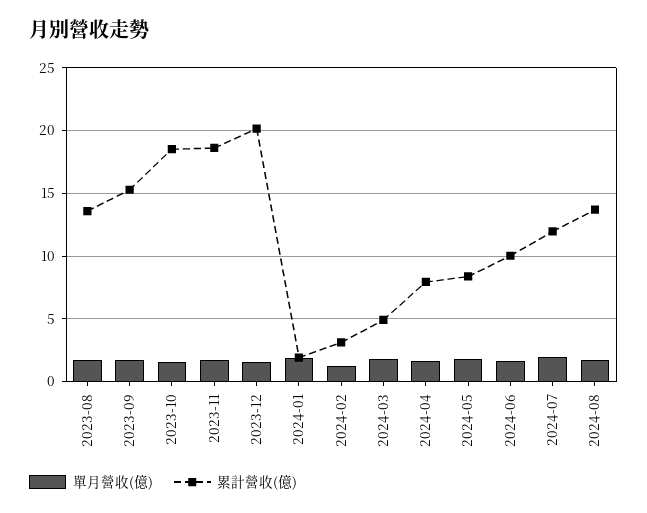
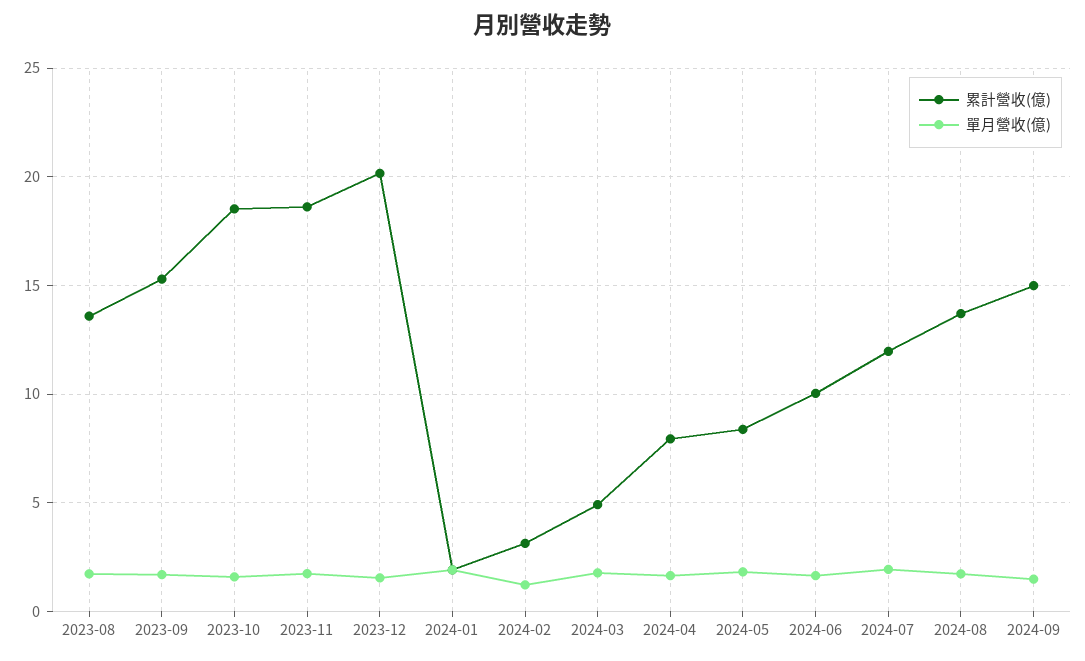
累計營收(億), 2024-09: none -> 15
單月營收(億), 2024-09: none -> 1.5

